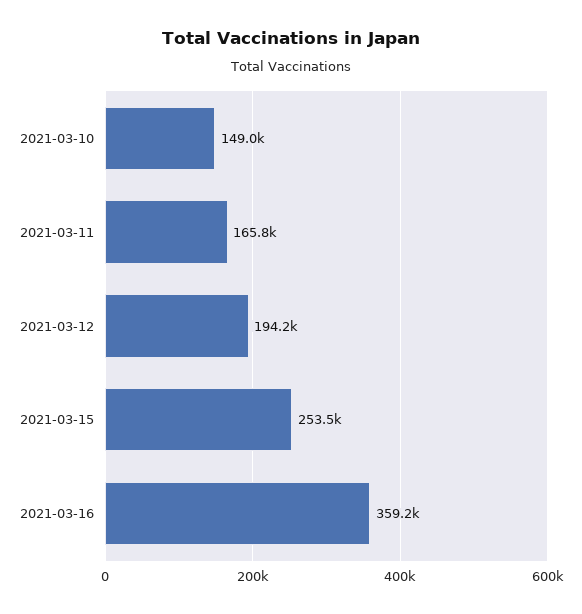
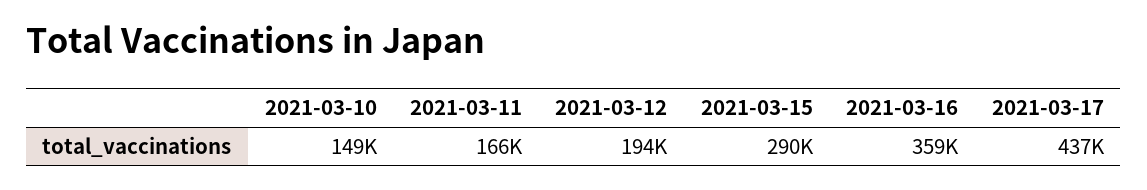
2021-03-15: 253500 -> 290000
2021-03-17: none -> 437000

